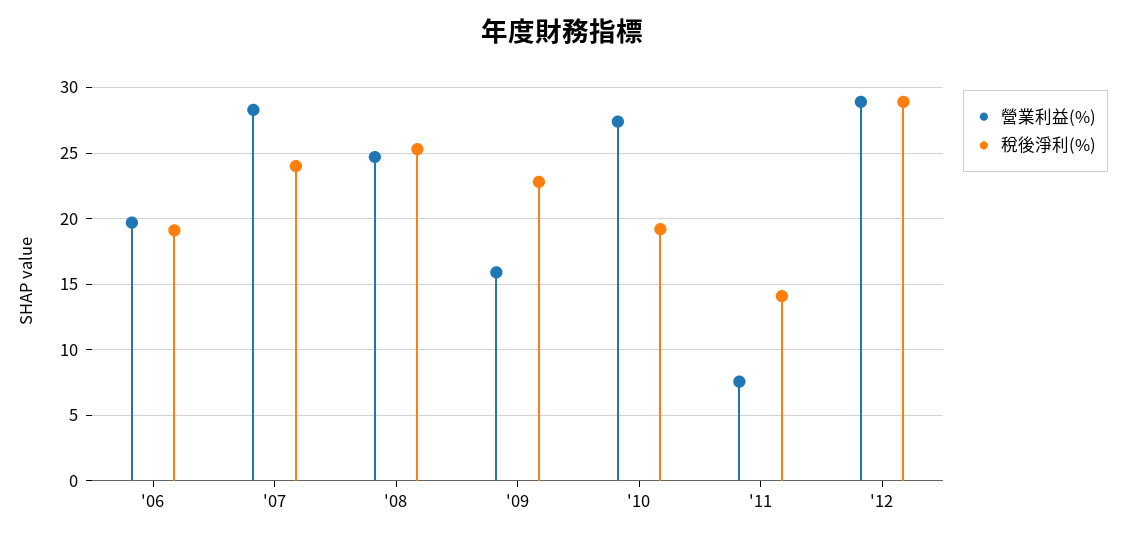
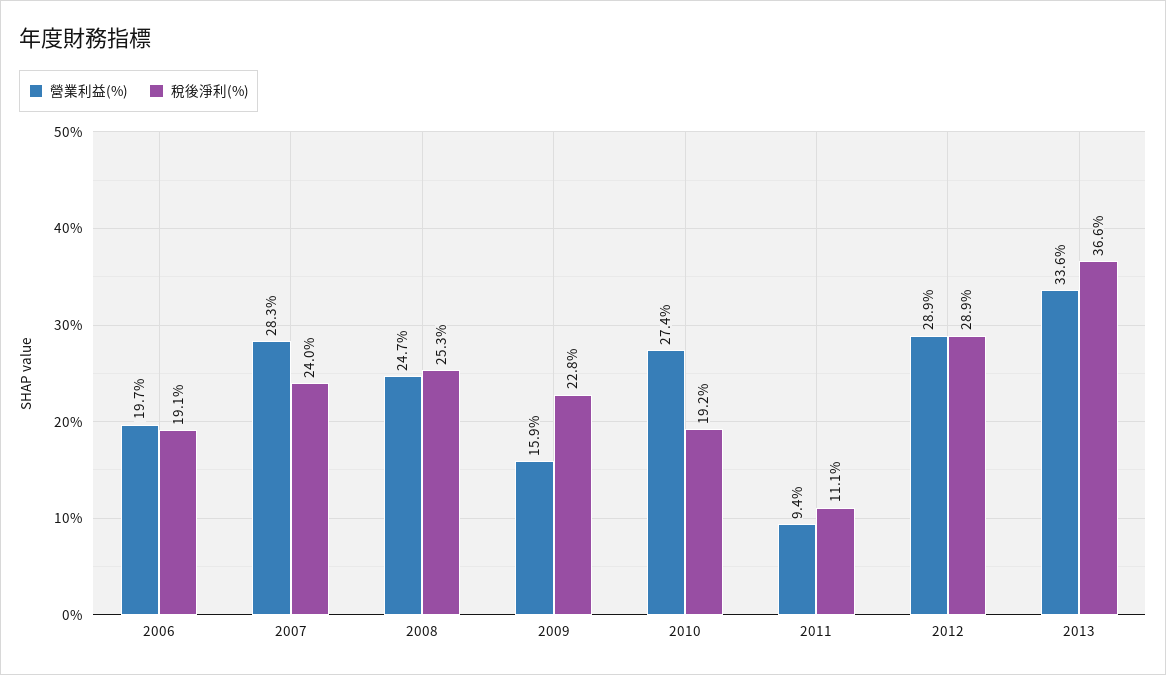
營業利益(%), '11: 7.5 -> 9.4
稅後淨利(%), '11: 14 -> 11.1
營業利益(%), 2013: none -> 33.6
稅後淨利(%), 2013: none -> 36.6

